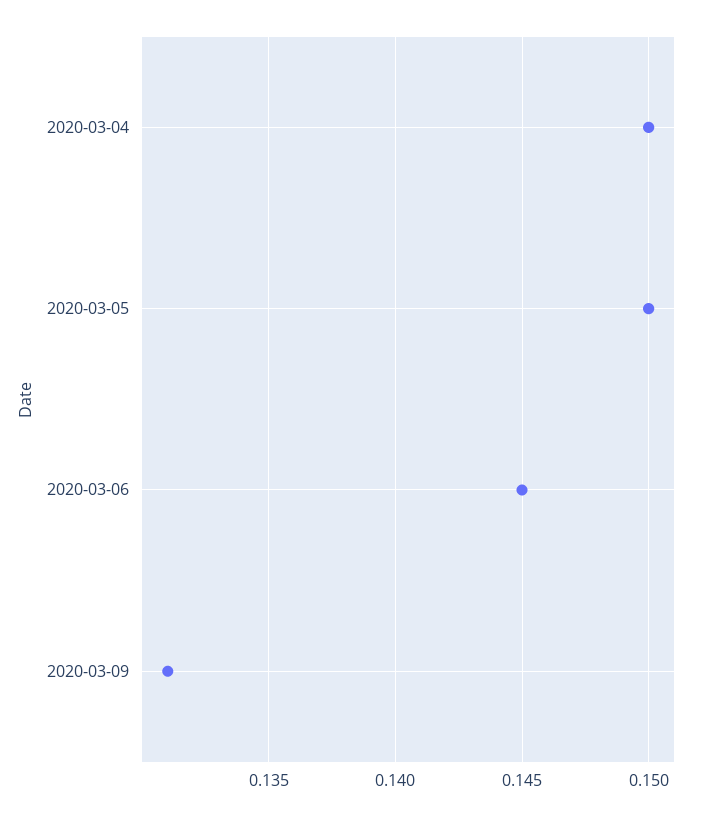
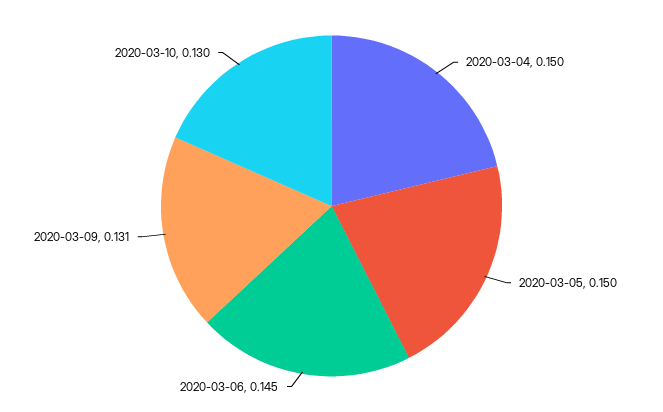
2020-03-10: none -> 0.13

